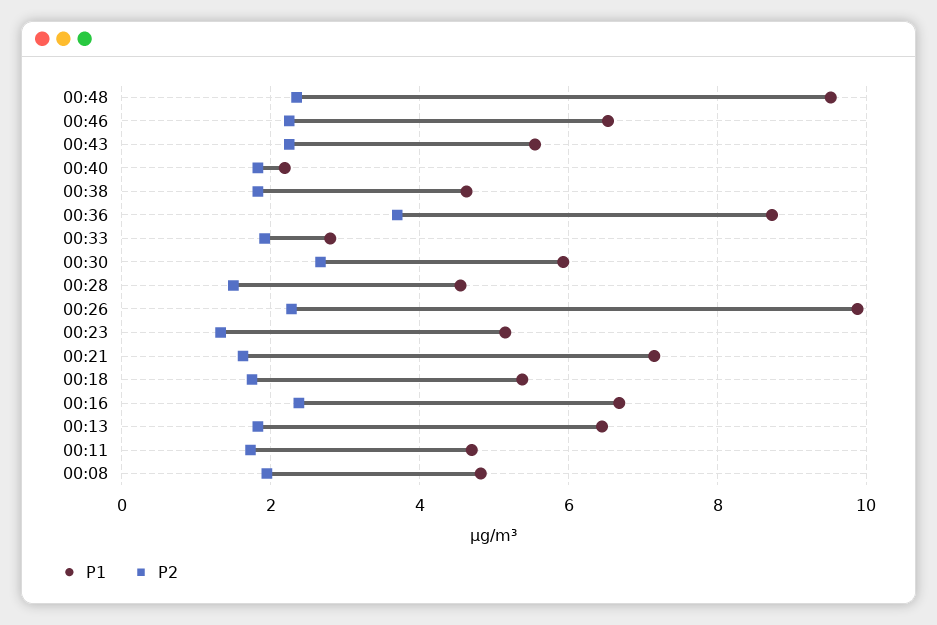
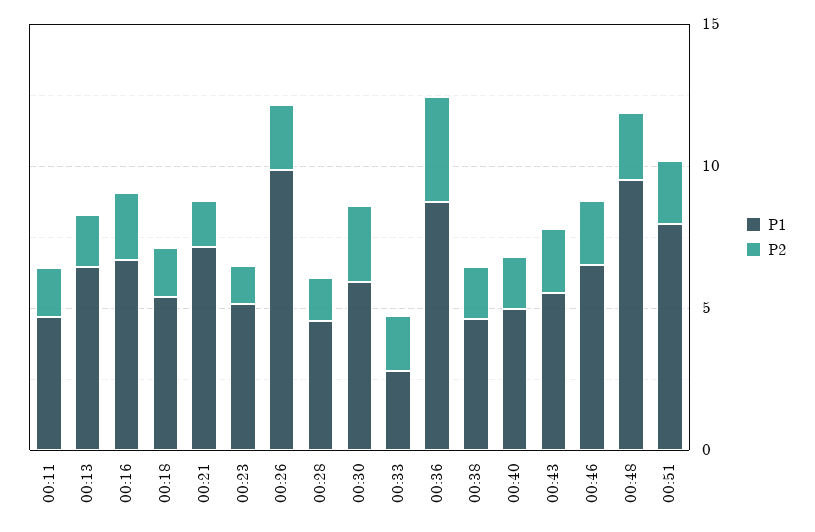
P1, 00:40: 2.2 -> 5
P1, 00:08: 4.8 -> none
P2, 00:08: 2 -> none
P1, 00:51: none -> 8
P2, 00:51: none -> 2

